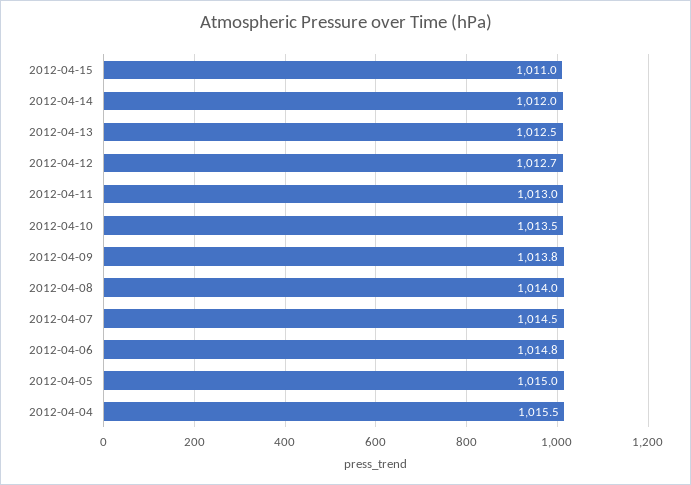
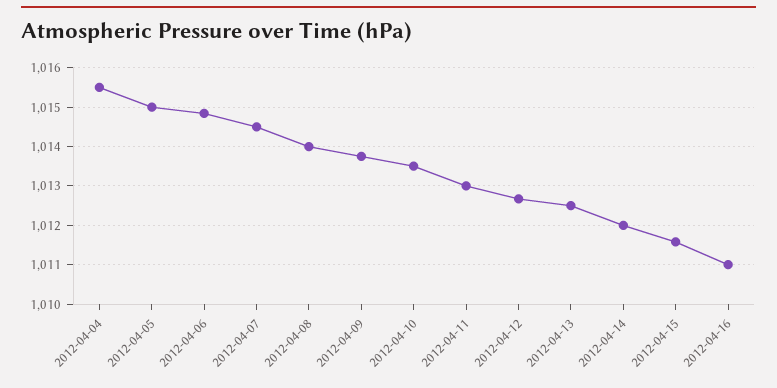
2012-04-15: 1011 -> 1011.6
2012-04-16: none -> 1011

